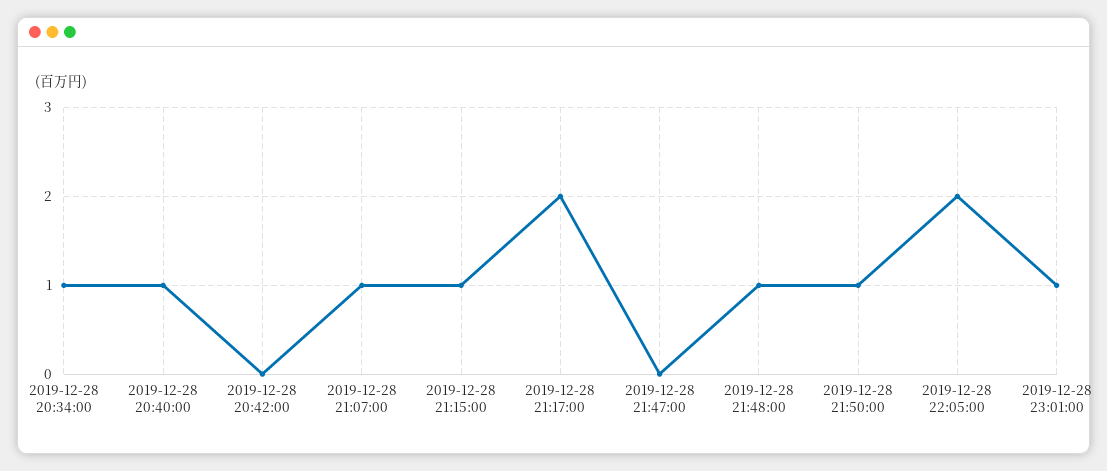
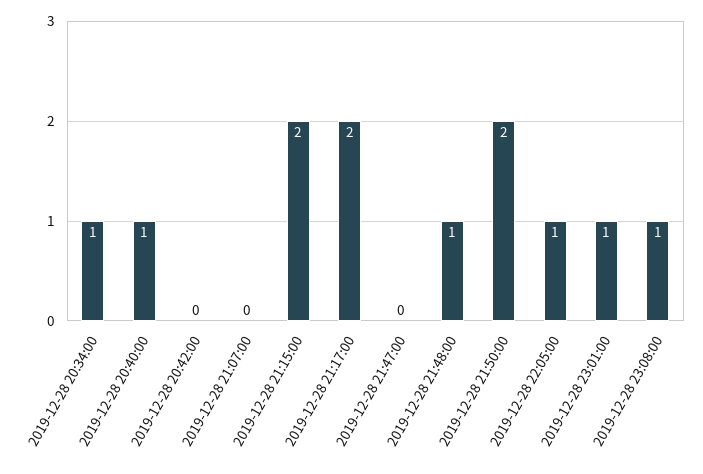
2019-12-28 21:07:00: 1 -> 0
2019-12-28 21:15:00: 1 -> 2
2019-12-28 21:50:00: 1 -> 2
2019-12-28 22:05:00: 2 -> 1
2019-12-28 23:08:00: none -> 1

